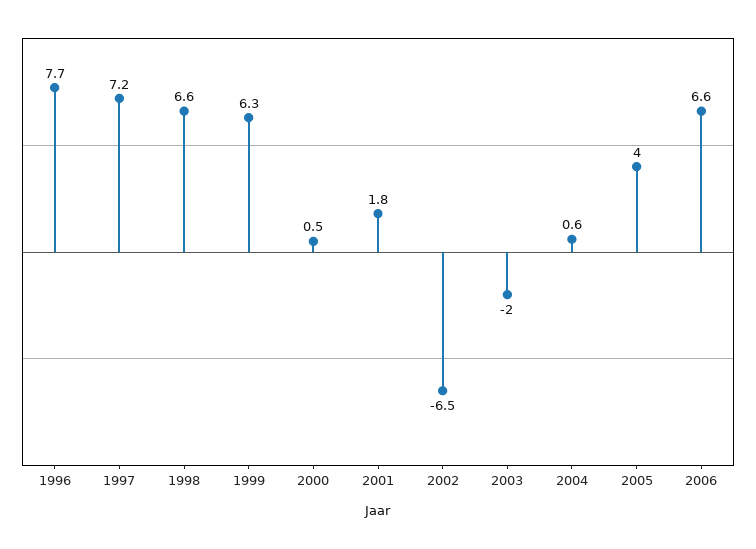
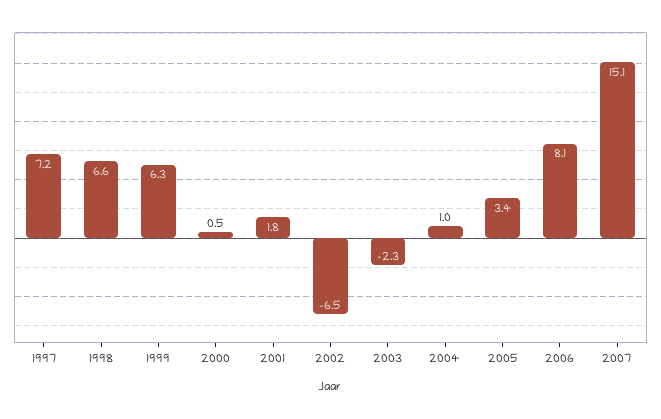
1996: 7.7 -> none
2003: -2 -> -2.3
2004: 0.6 -> 1
2005: 4 -> 3.4
2006: 6.6 -> 8.1
2007: none -> 15.1

